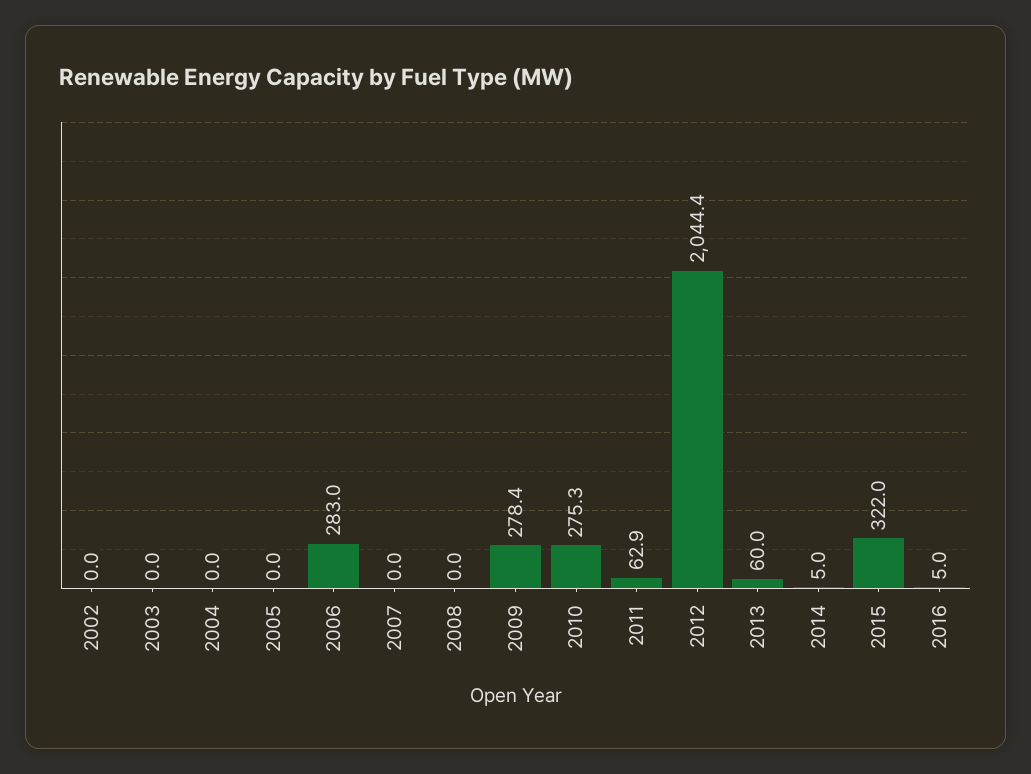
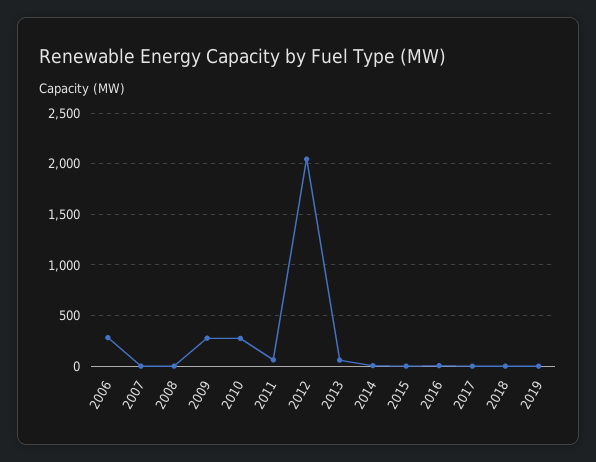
2002: 0 -> none
2003: 0 -> none
2004: 0 -> none
2005: 0 -> none
2015: 322 -> 0
2017: none -> 0
2018: none -> 0
2019: none -> 0

